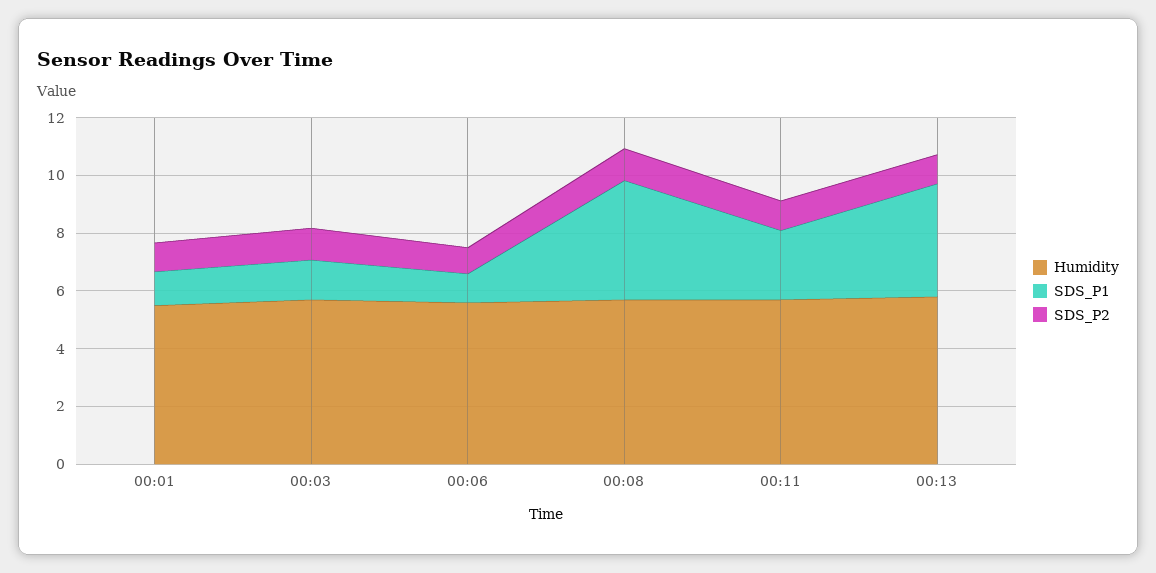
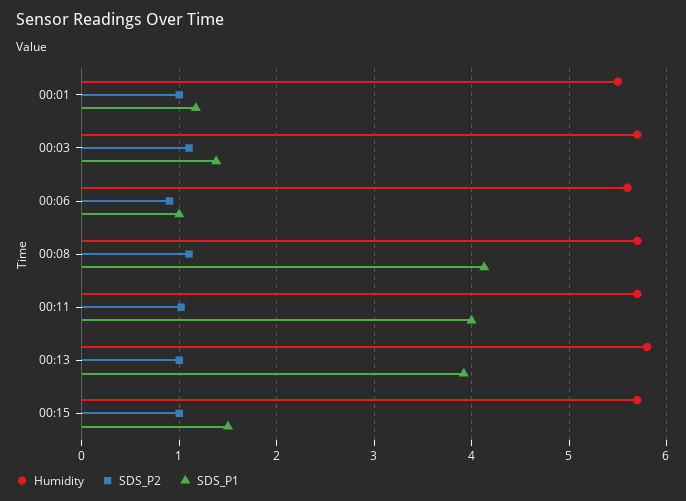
SDS_P1, 00:11: 2.5 -> 4
Humidity, 00:15: none -> 5.7
SDS_P2, 00:15: none -> 1
SDS_P1, 00:15: none -> 1.5

